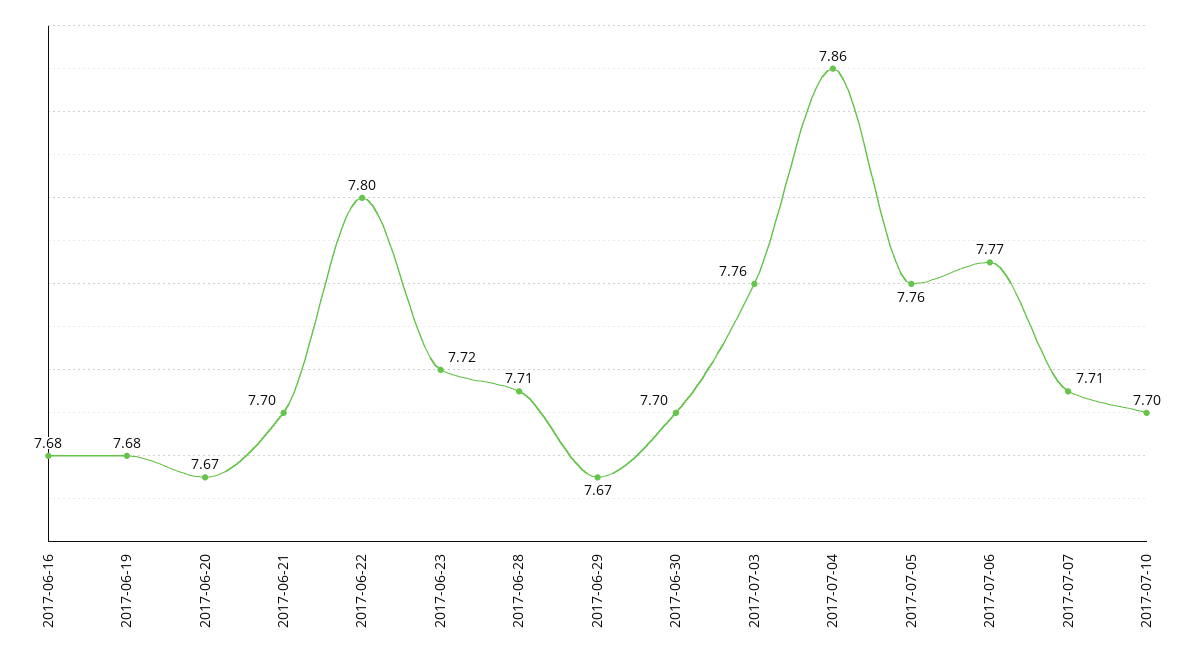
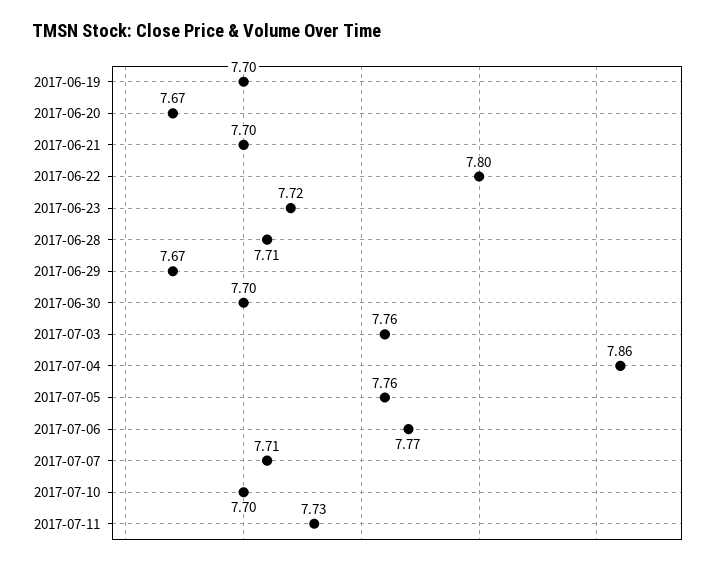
2017-06-16: 7.68 -> none
2017-06-19: 7.68 -> 7.7
2017-07-11: none -> 7.73

